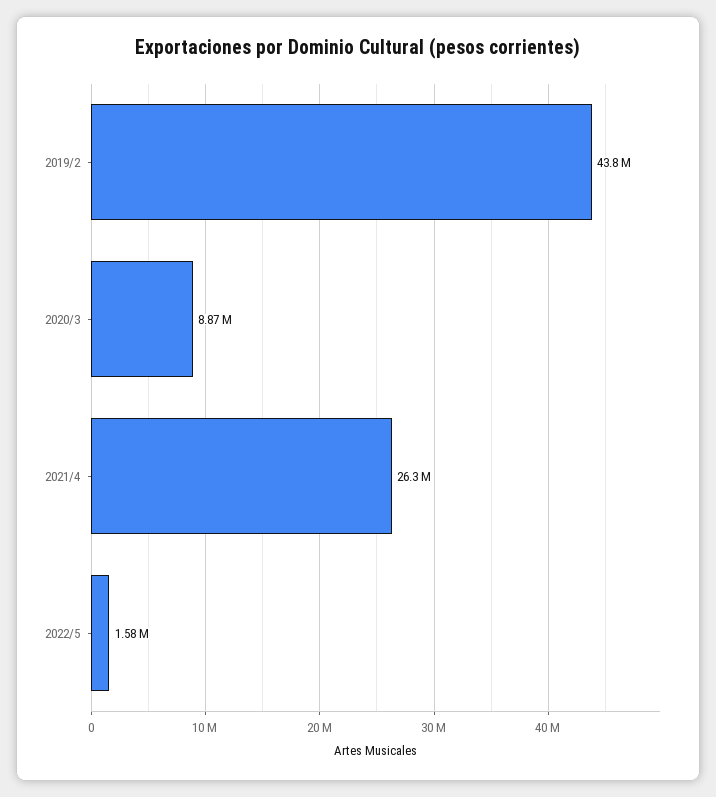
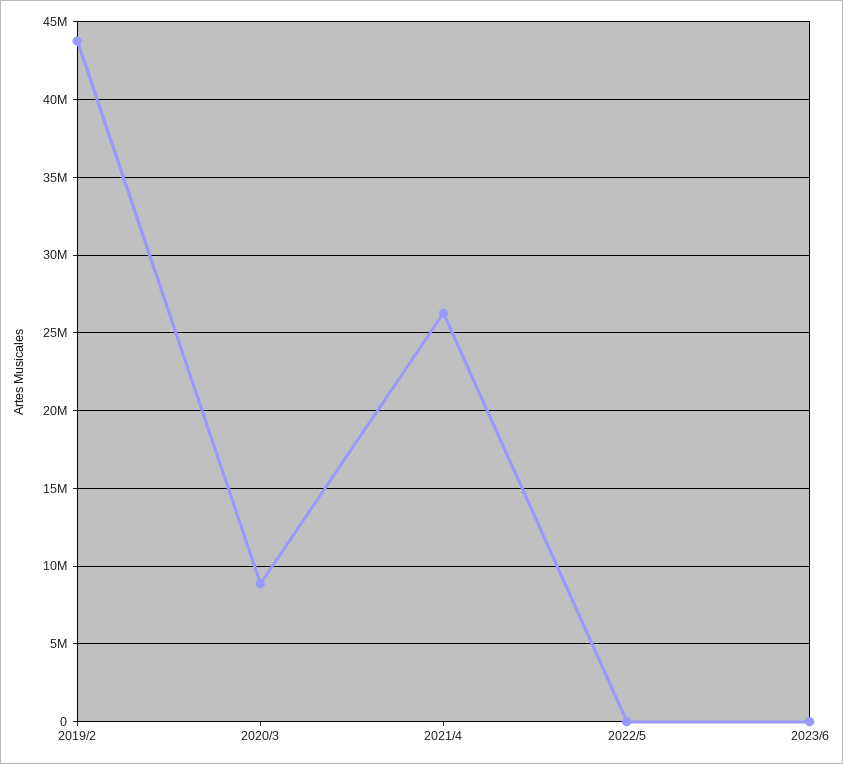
2022/5: 1580000 -> 0
2023/6: none -> 0

